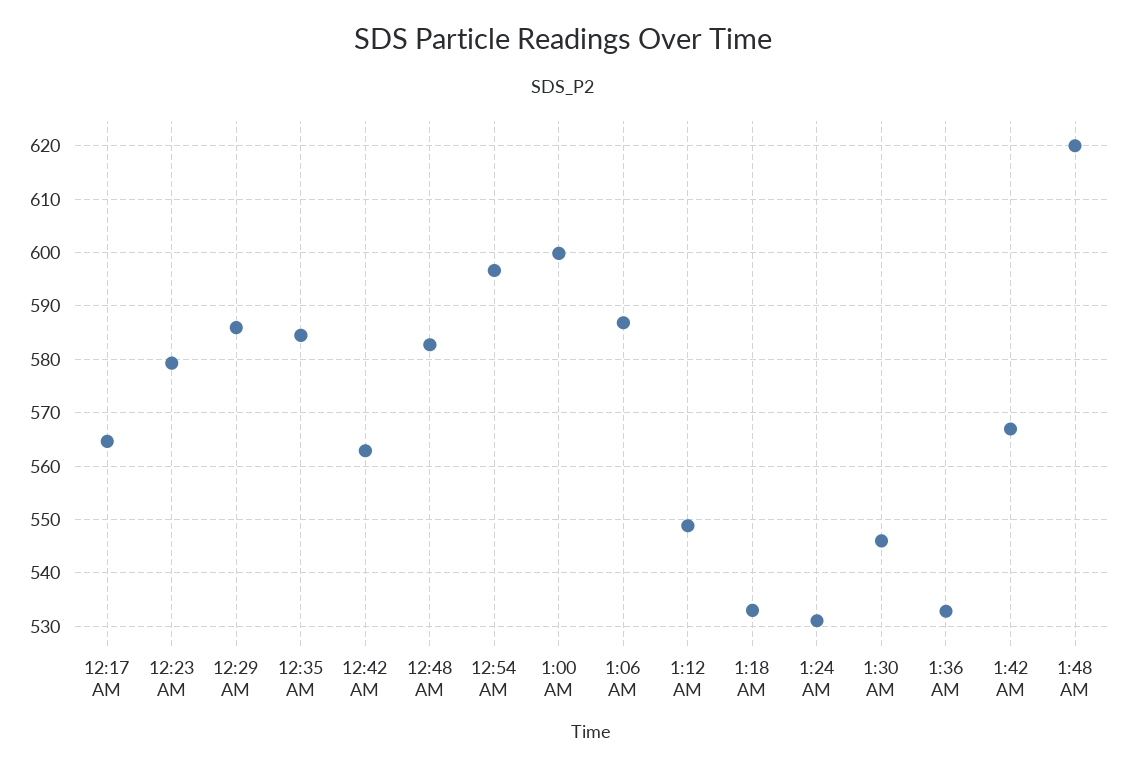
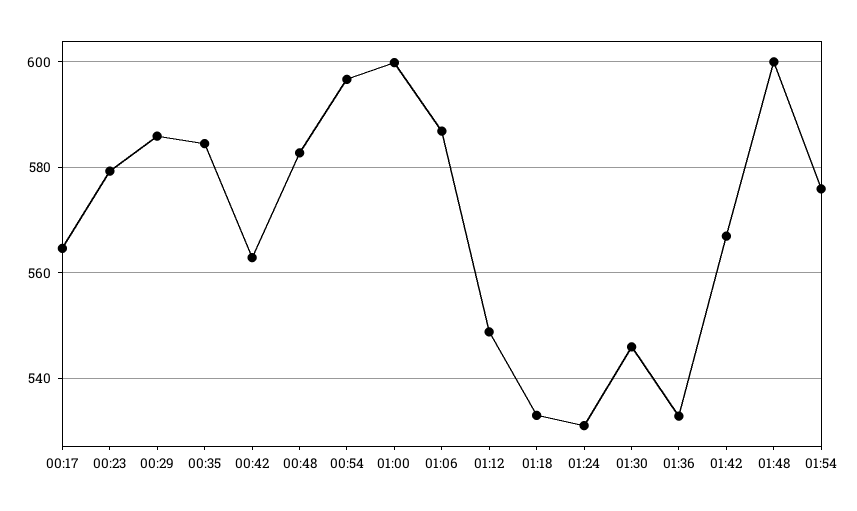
1:48 AM: 620 -> 600
01:54: none -> 576

